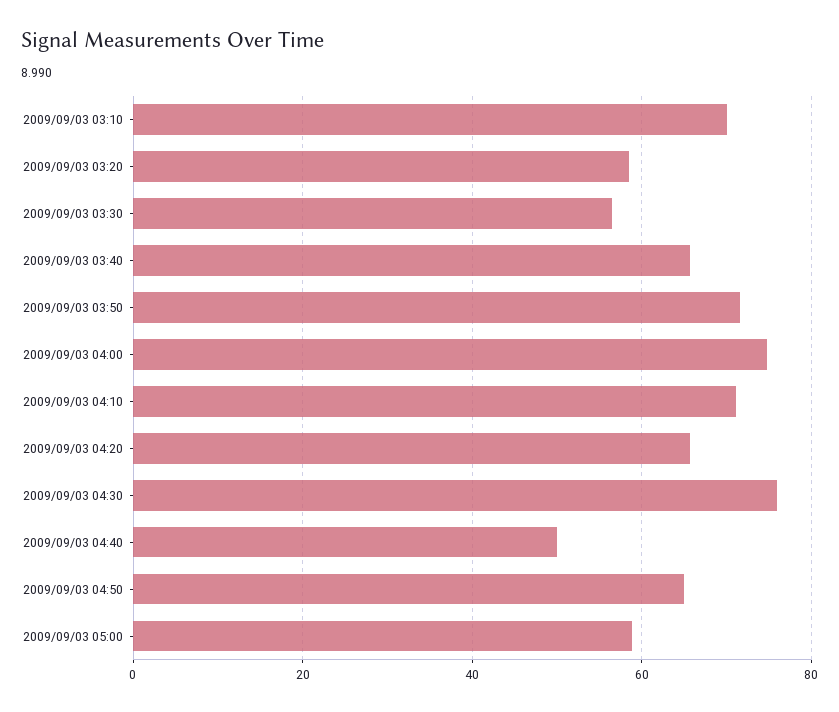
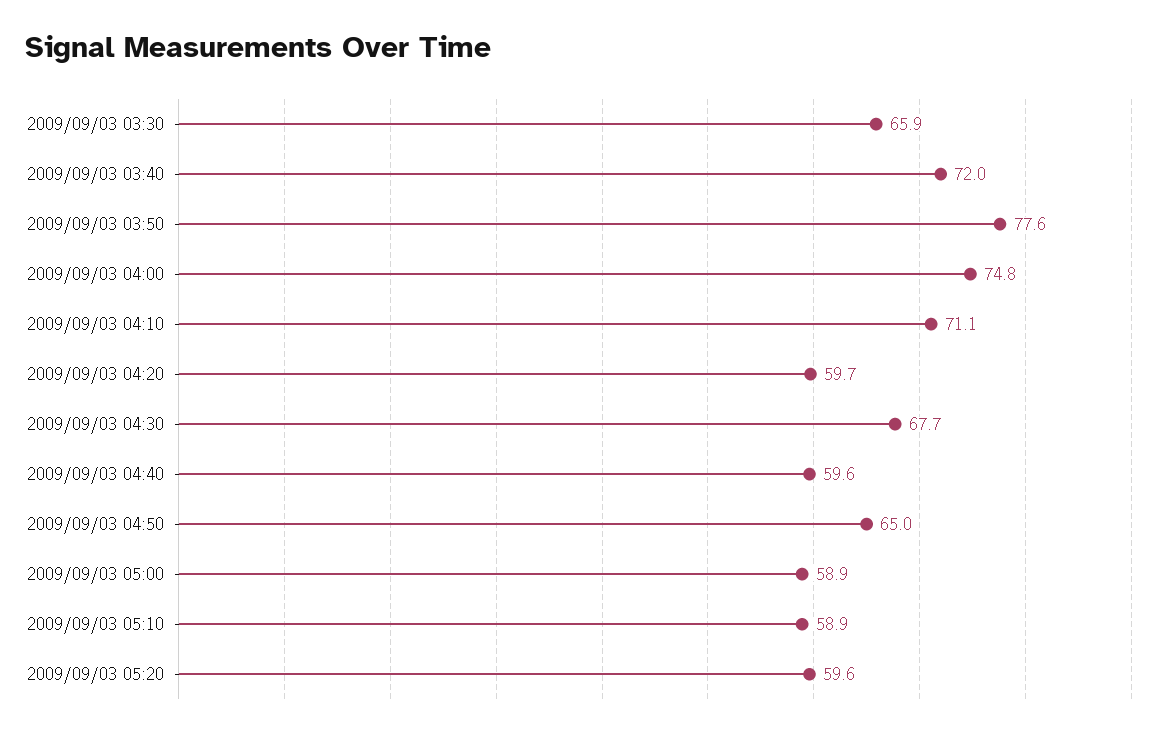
2009/09/03 03:10: 70 -> none
2009/09/03 03:20: 58 -> none
2009/09/03 03:30: 56 -> 65.9
2009/09/03 03:40: 66 -> 72
2009/09/03 03:50: 72 -> 77.6
2009/09/03 04:20: 66 -> 59.7
2009/09/03 04:30: 76 -> 67.7
2009/09/03 04:40: 50 -> 59.6
2009/09/03 05:10: none -> 58.9
2009/09/03 05:20: none -> 59.6

